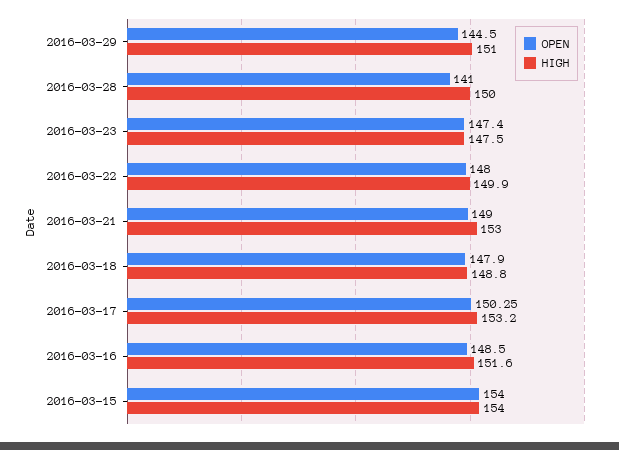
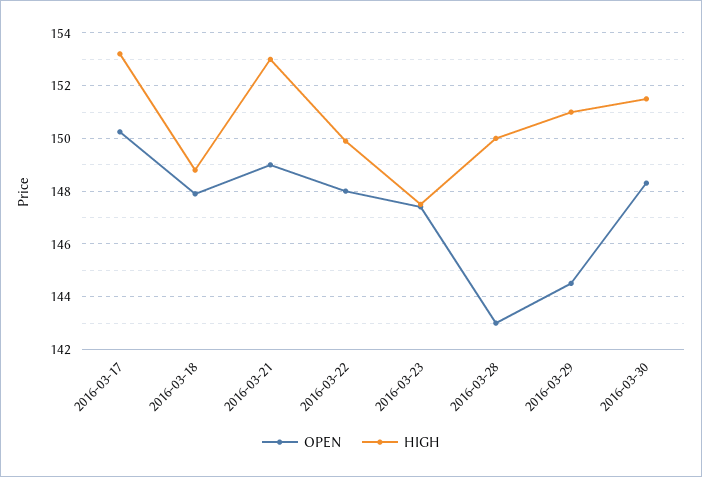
OPEN, 2016-03-28: 141 -> 143
OPEN, 2016-03-16: 148.5 -> none
HIGH, 2016-03-16: 151.6 -> none
OPEN, 2016-03-15: 154 -> none
HIGH, 2016-03-15: 154 -> none
OPEN, 2016-03-30: none -> 148.25
HIGH, 2016-03-30: none -> 151.5

